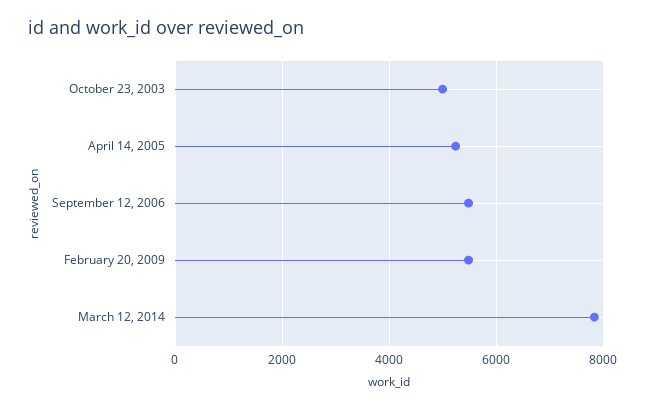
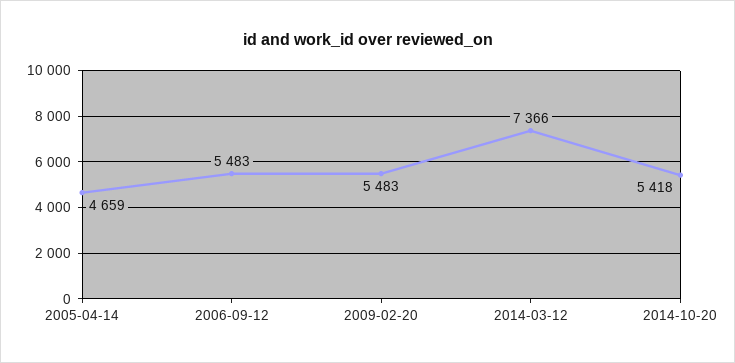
October 23, 2003: 5000 -> none
April 14, 2005: 5200 -> 4659
March 12, 2014: 7800 -> 7366
2014-10-20: none -> 5418

